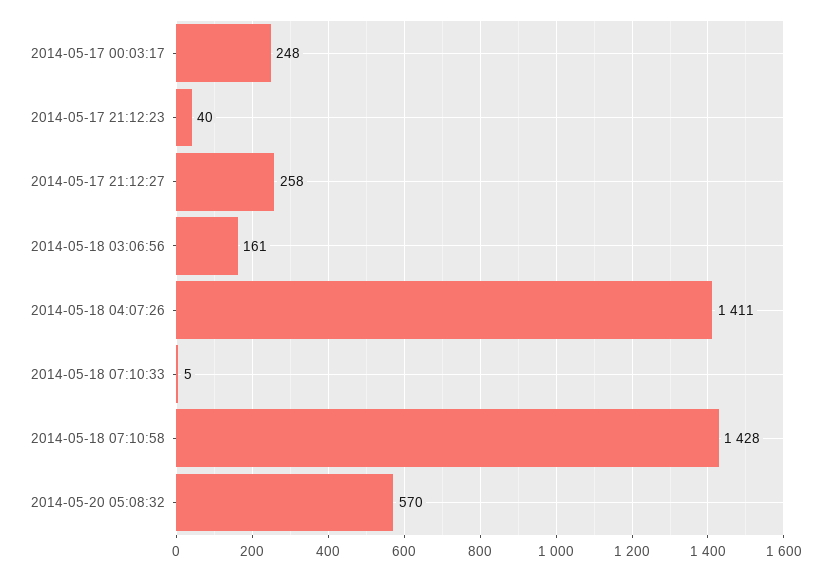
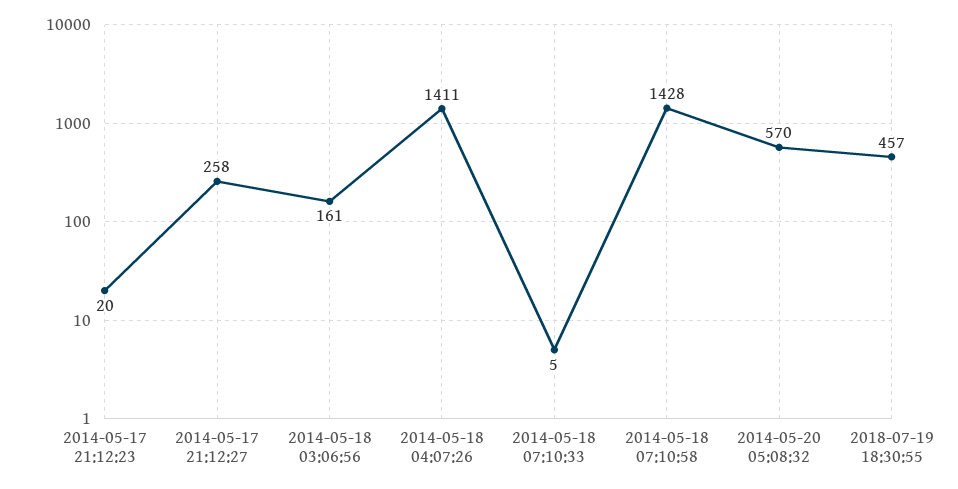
2014-05-17 00:03:17: 248 -> none
2014-05-17 21:12:23: 40 -> 20
2018-07-19 18:30:55: none -> 457

